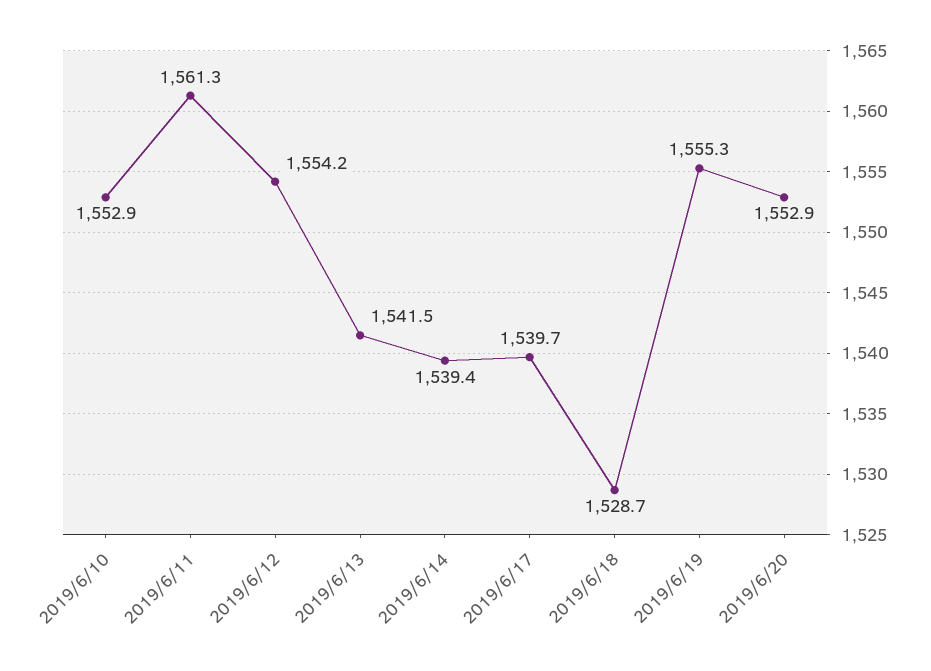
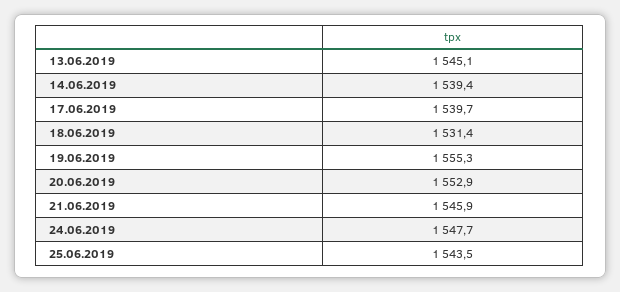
2019/6/10: 1552.9 -> none
2019/6/11: 1561.3 -> none
2019/6/12: 1554.2 -> none
2019/6/13: 1541.5 -> 1545.1
2019/6/18: 1528.7 -> 1531.4
21.06.2019: none -> 1545.9
24.06.2019: none -> 1547.7
25.06.2019: none -> 1543.5

